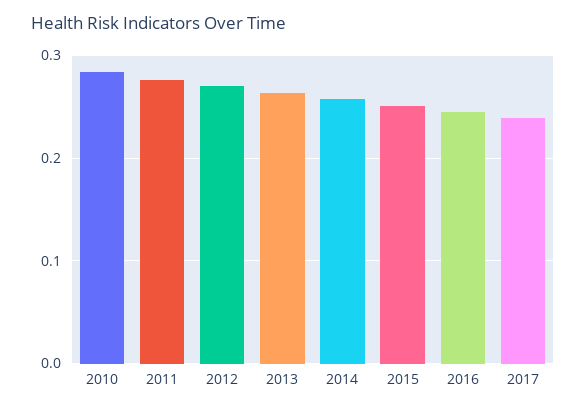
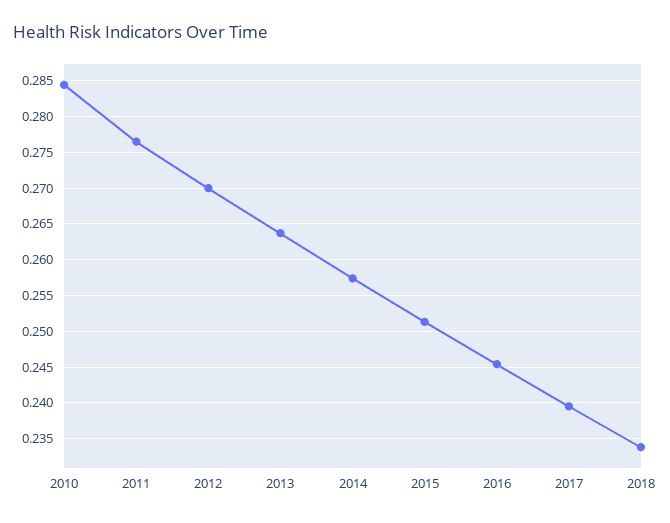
2018: none -> 0.234

